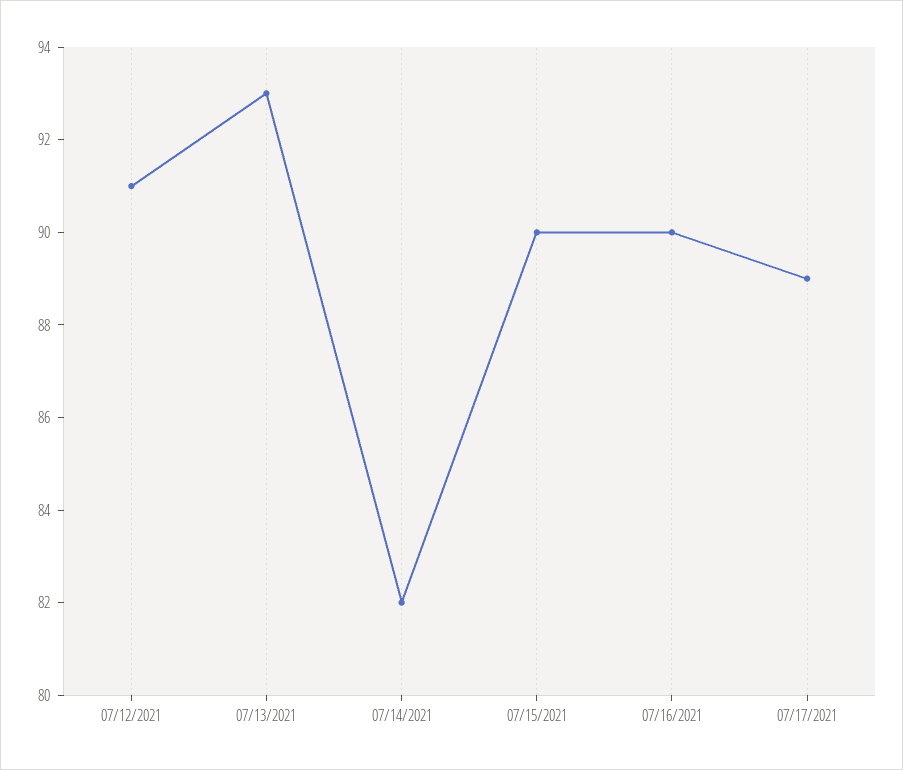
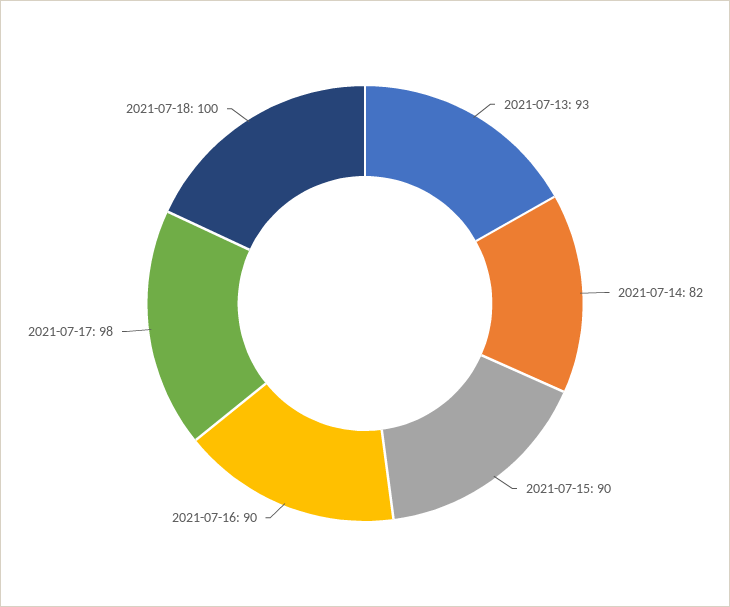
07/12/2021: 91 -> none
07/17/2021: 89 -> 98
2021-07-18: none -> 100

